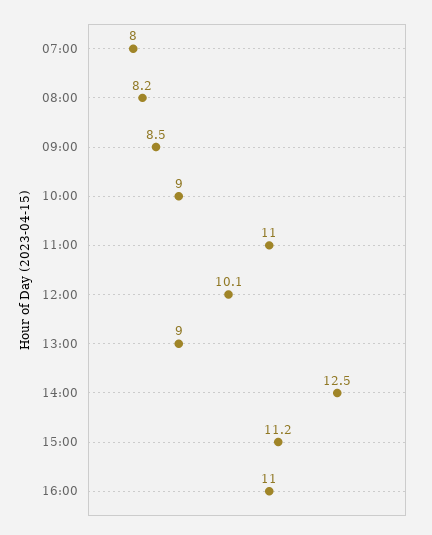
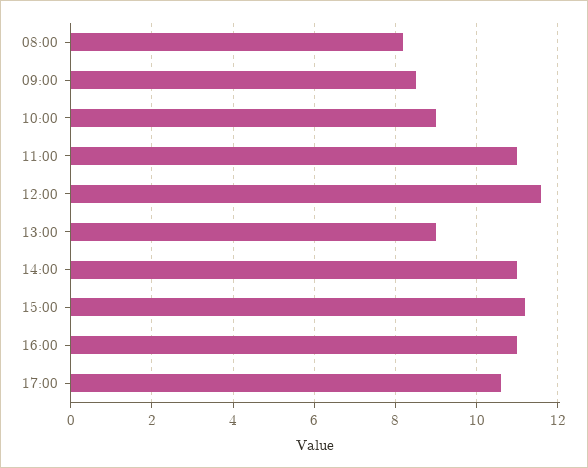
07:00: 8 -> none
12:00: 10.1 -> 11.5
14:00: 12.5 -> 11
17:00: none -> 10.5

